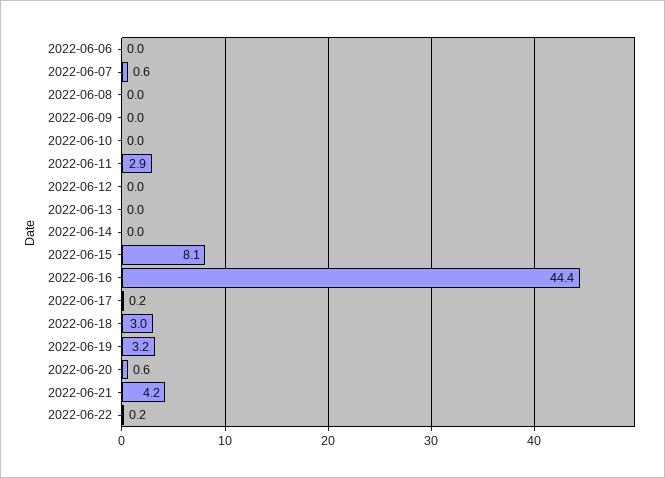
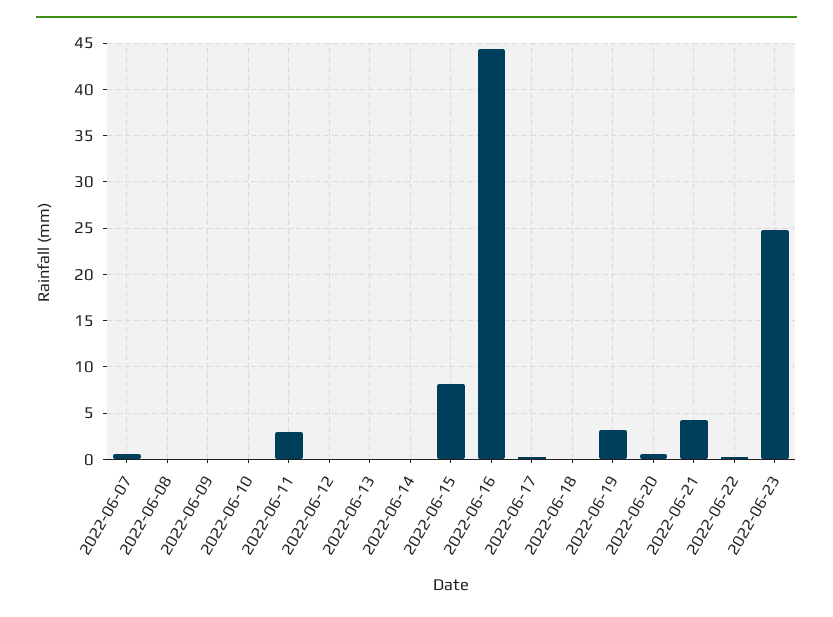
2022-06-06: 0 -> none
2022-06-18: 3 -> 0
2022-06-23: none -> 25

